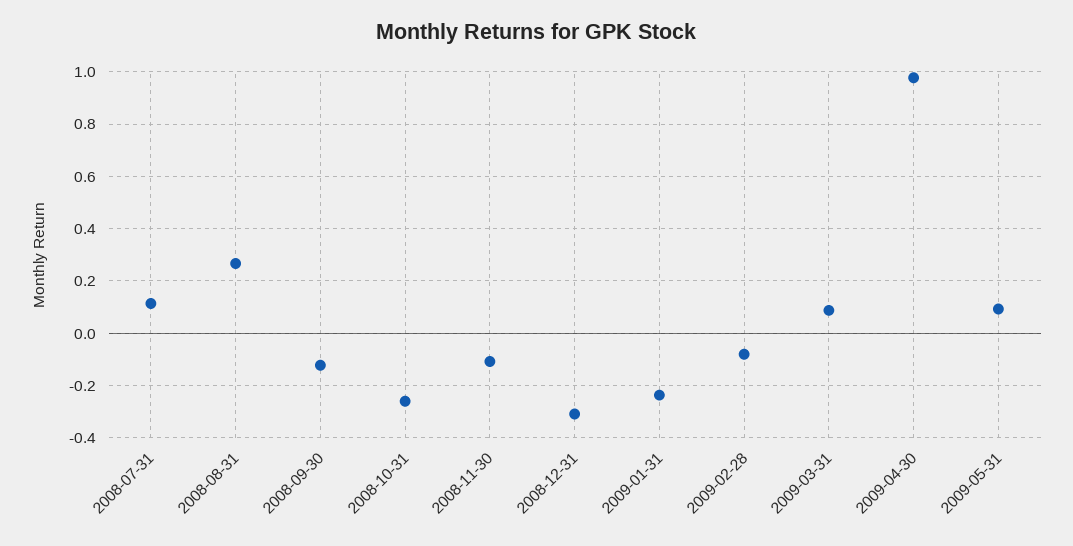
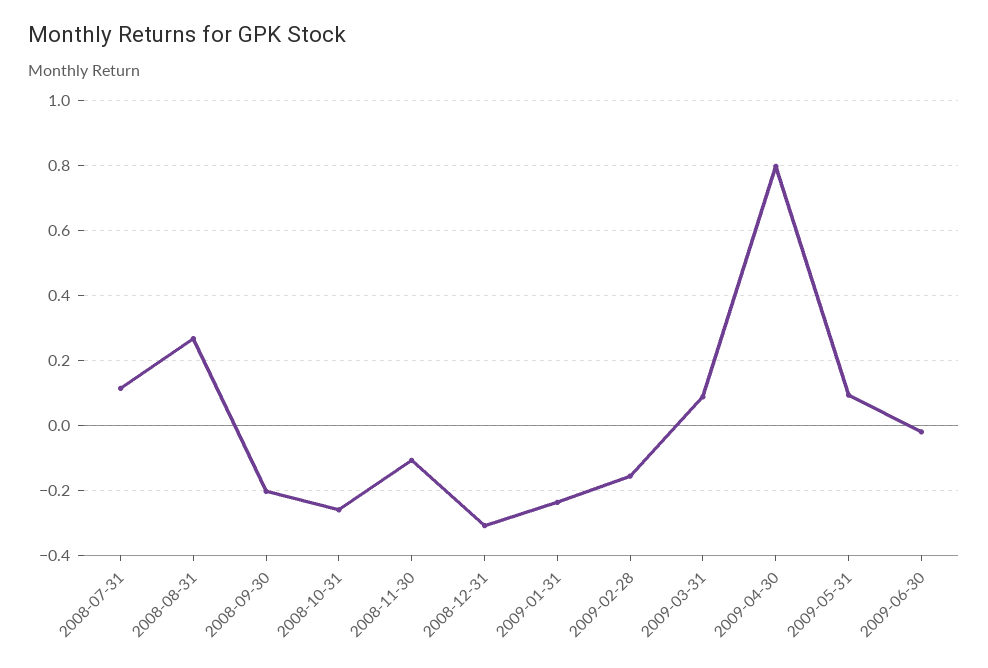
2008-09-30: -0.125 -> -0.2
2009-02-28: -0.075 -> -0.16
2009-04-30: 0.975 -> 0.8
2009-06-30: none -> -0.02

